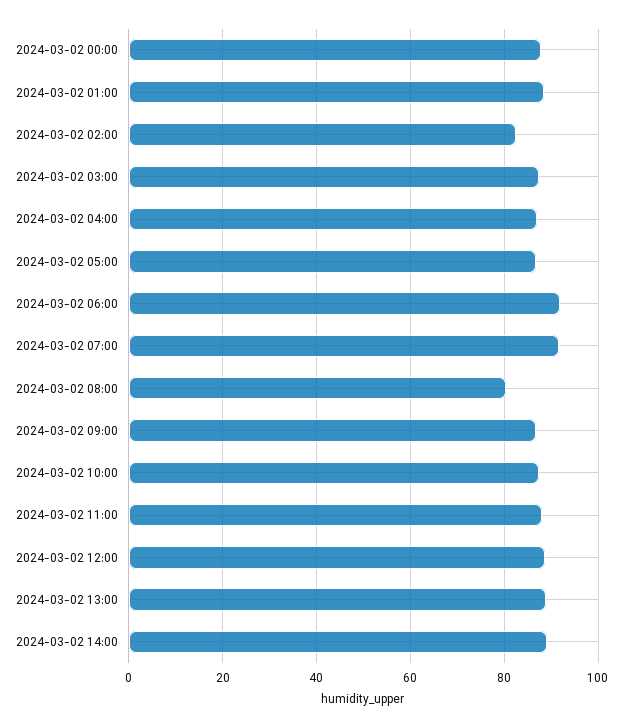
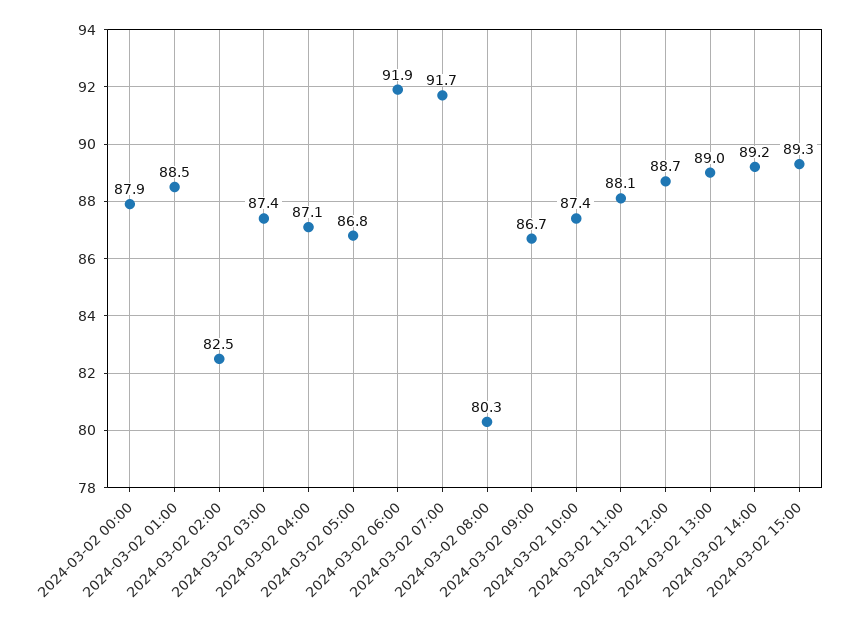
2024-03-02 15:00: none -> 89.3

